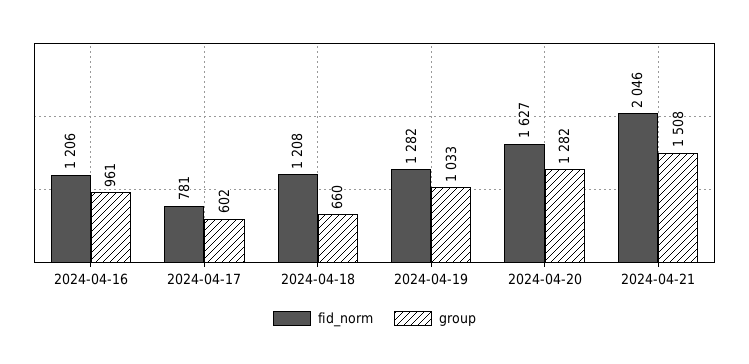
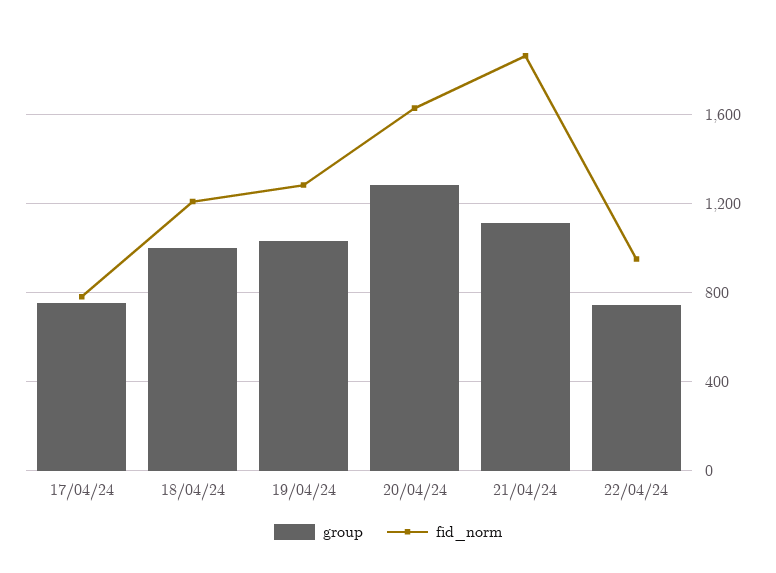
fid_norm, 2024-04-16: 1206 -> none
group, 2024-04-16: 961 -> none
group, 2024-04-17: 602 -> 750
group, 2024-04-18: 660 -> 1000
fid_norm, 2024-04-21: 2046 -> 1850
group, 2024-04-21: 1508 -> 1100
group, 22/04/24: none -> 750
fid_norm, 22/04/24: none -> 950

